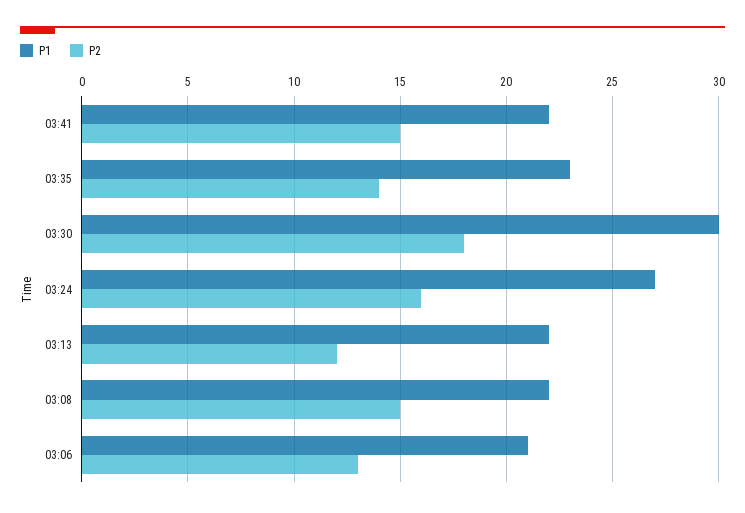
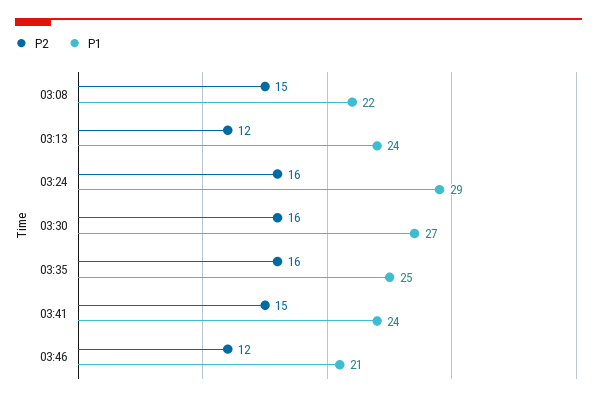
P1, 03:41: 22 -> 24
P1, 03:35: 23 -> 25
P2, 03:35: 14 -> 16
P1, 03:30: 30 -> 27
P2, 03:30: 18 -> 16
P1, 03:24: 27 -> 29
P1, 03:13: 22 -> 24
P1, 03:06: 21 -> none
P2, 03:06: 13 -> none
P2, 03:46: none -> 12
P1, 03:46: none -> 21

